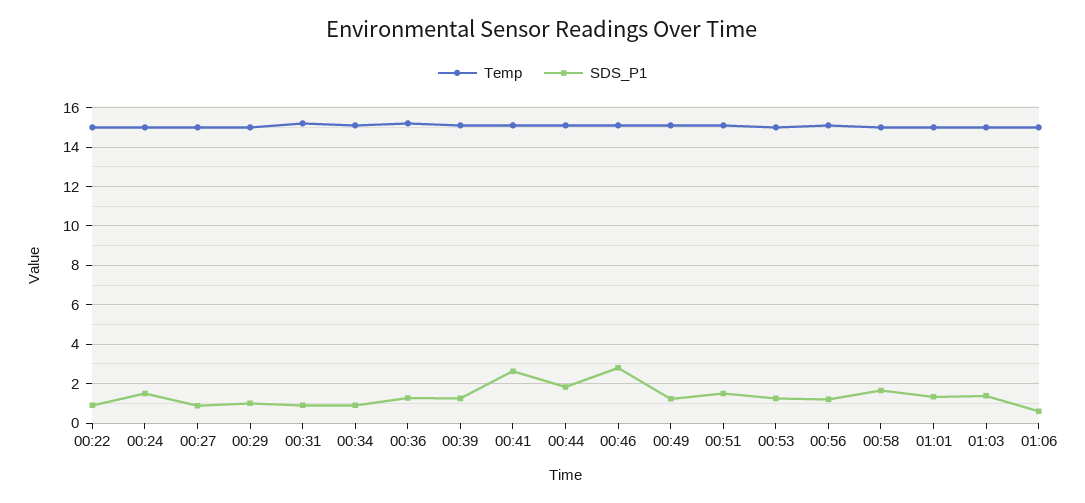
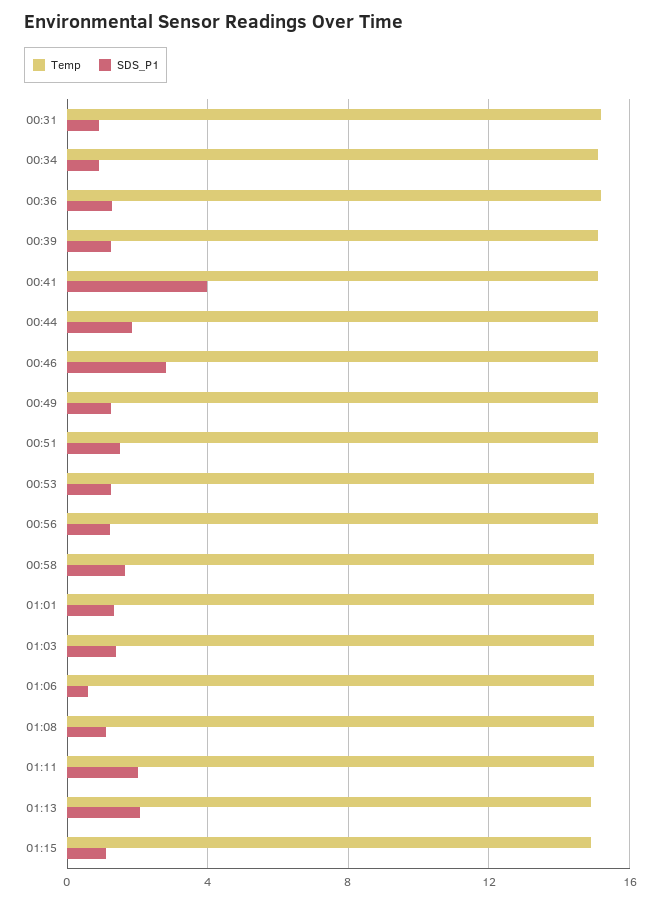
Temp, 00:22: 15 -> none
SDS_P1, 00:22: 1 -> none
Temp, 00:24: 15 -> none
SDS_P1, 00:24: 1.5 -> none
Temp, 00:27: 15 -> none
SDS_P1, 00:27: 1 -> none
Temp, 00:29: 15 -> none
SDS_P1, 00:29: 1 -> none
SDS_P1, 00:41: 2.5 -> 4
Temp, 01:08: none -> 15
SDS_P1, 01:08: none -> 1
Temp, 01:11: none -> 15
SDS_P1, 01:11: none -> 2
Temp, 01:13: none -> 15
SDS_P1, 01:13: none -> 2
Temp, 01:15: none -> 15
SDS_P1, 01:15: none -> 1

